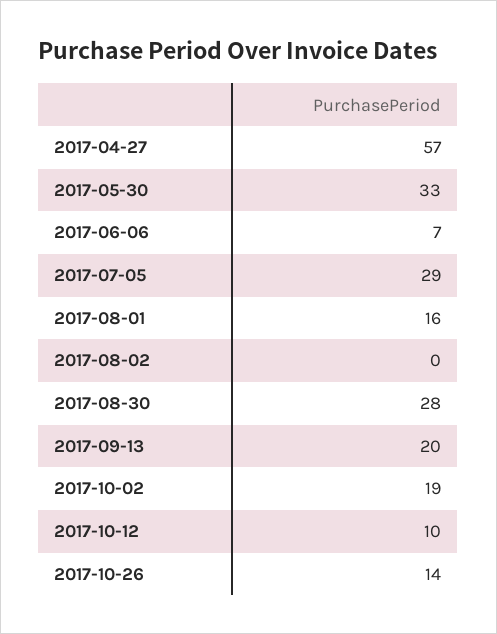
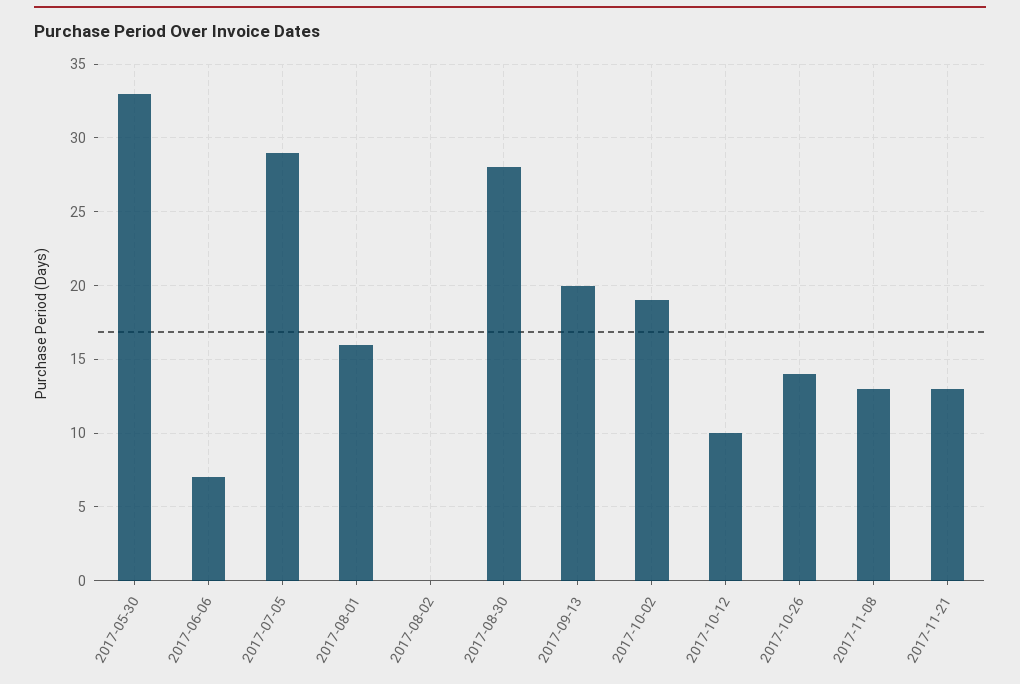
2017-04-27: 57 -> none
2017-11-08: none -> 13
2017-11-21: none -> 13

